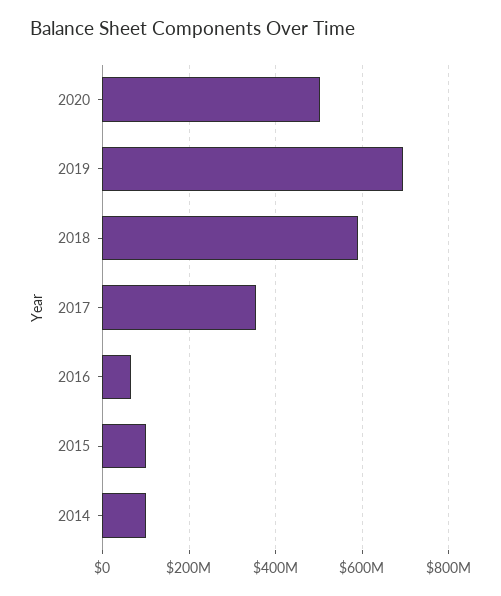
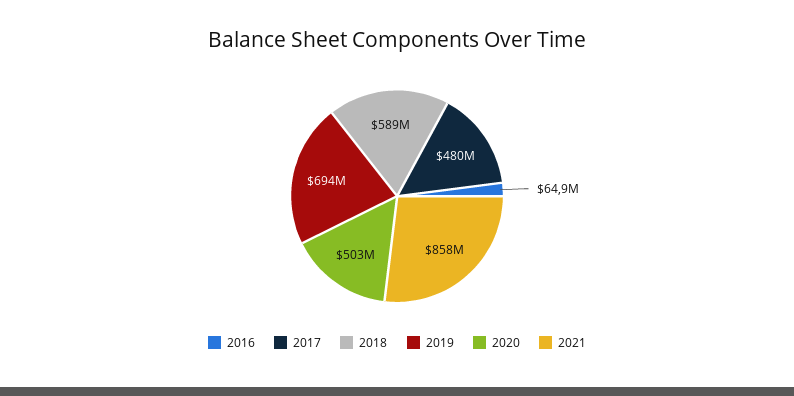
2017: 360000000 -> 480000000
2015: 100000000 -> none
2014: 100000000 -> none
2021: none -> 858000000

